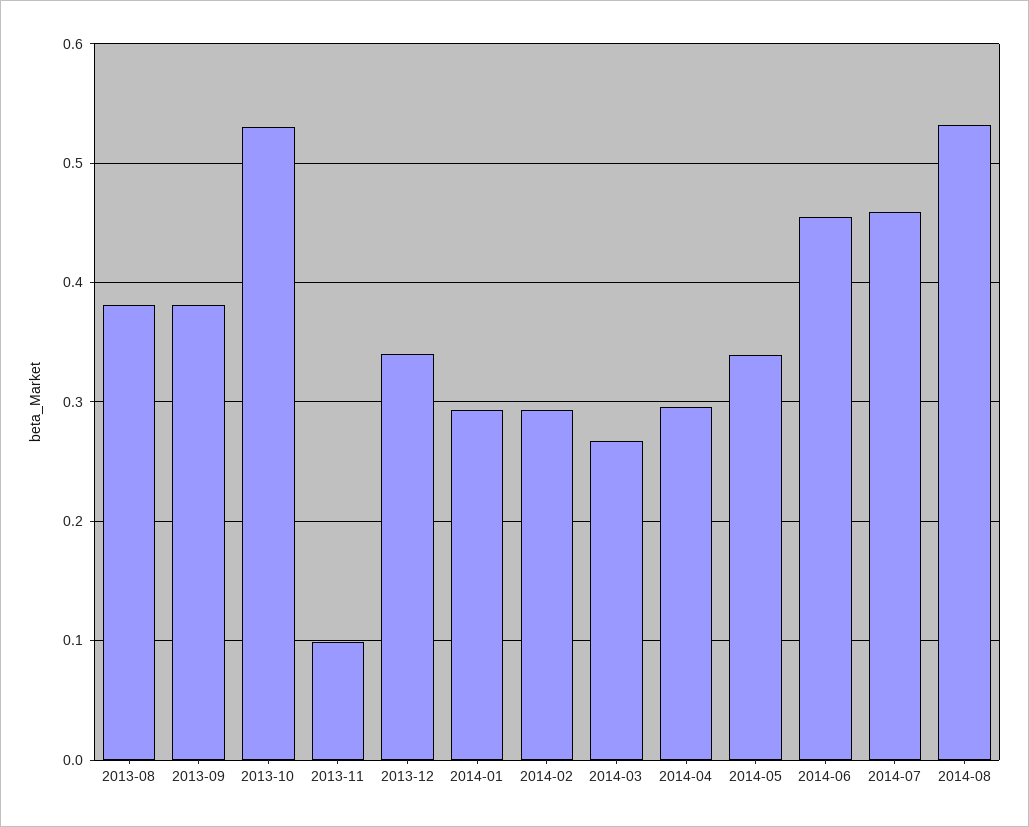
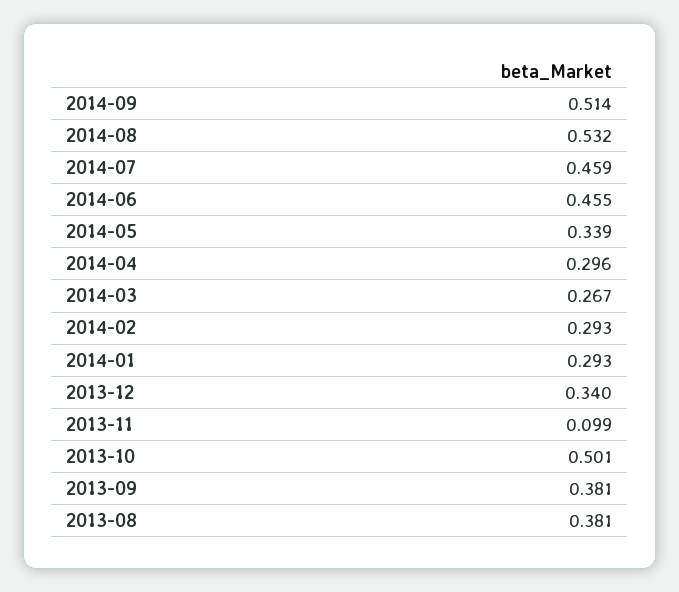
2013-10: 0.53 -> 0.501
2014-09: none -> 0.514

